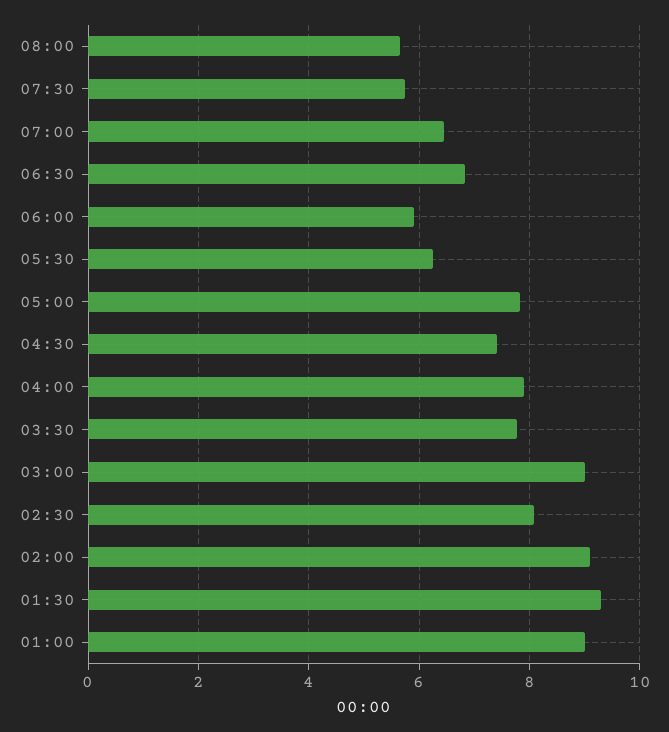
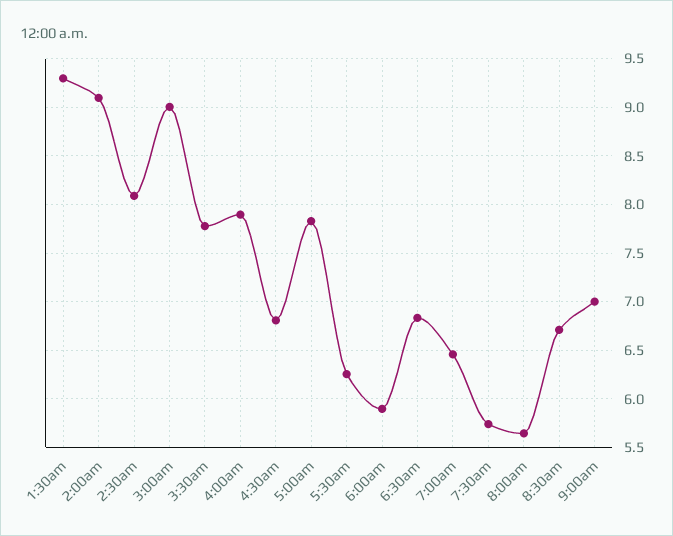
04:30: 7.4 -> 6.8
01:00: 9 -> none
8:30am: none -> 6.7
9:00am: none -> 7

